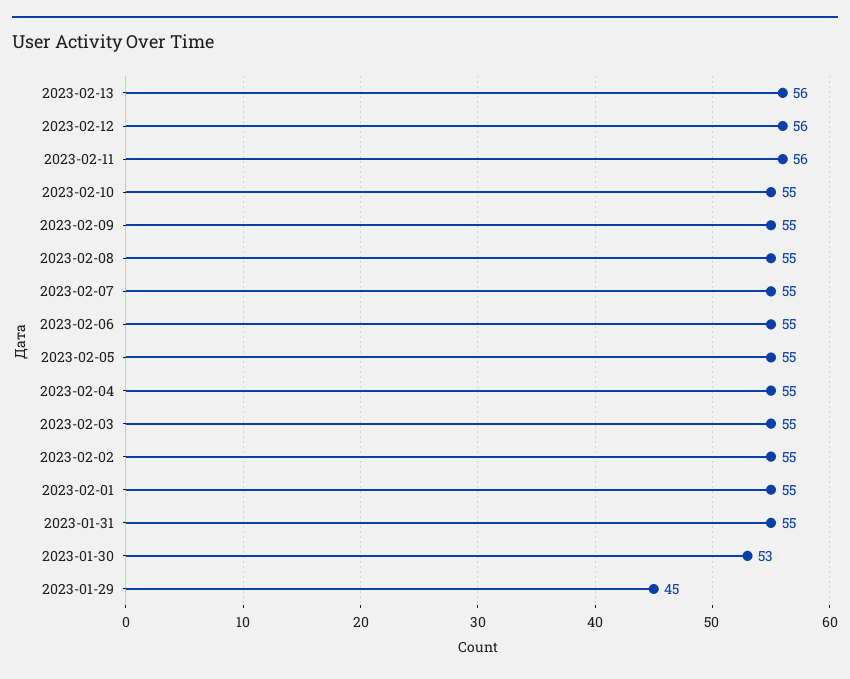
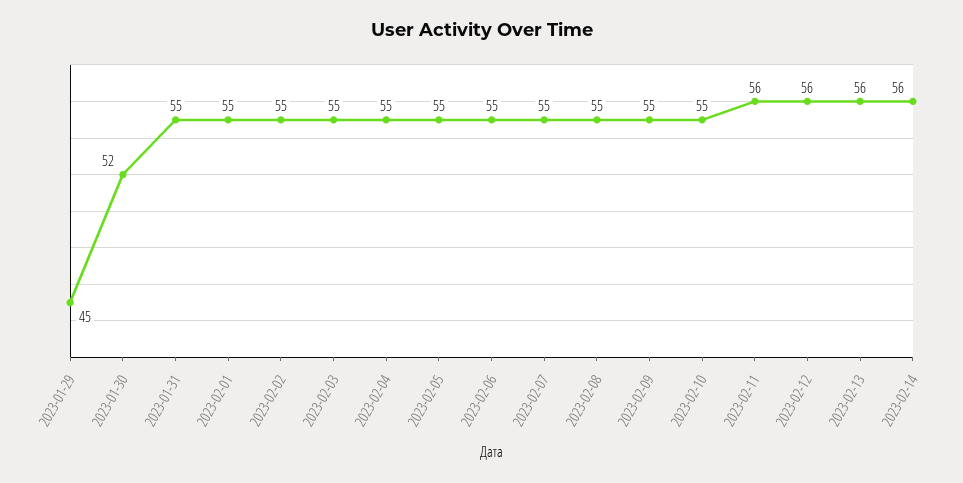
2023-01-30: 53 -> 52
2023-02-14: none -> 56

